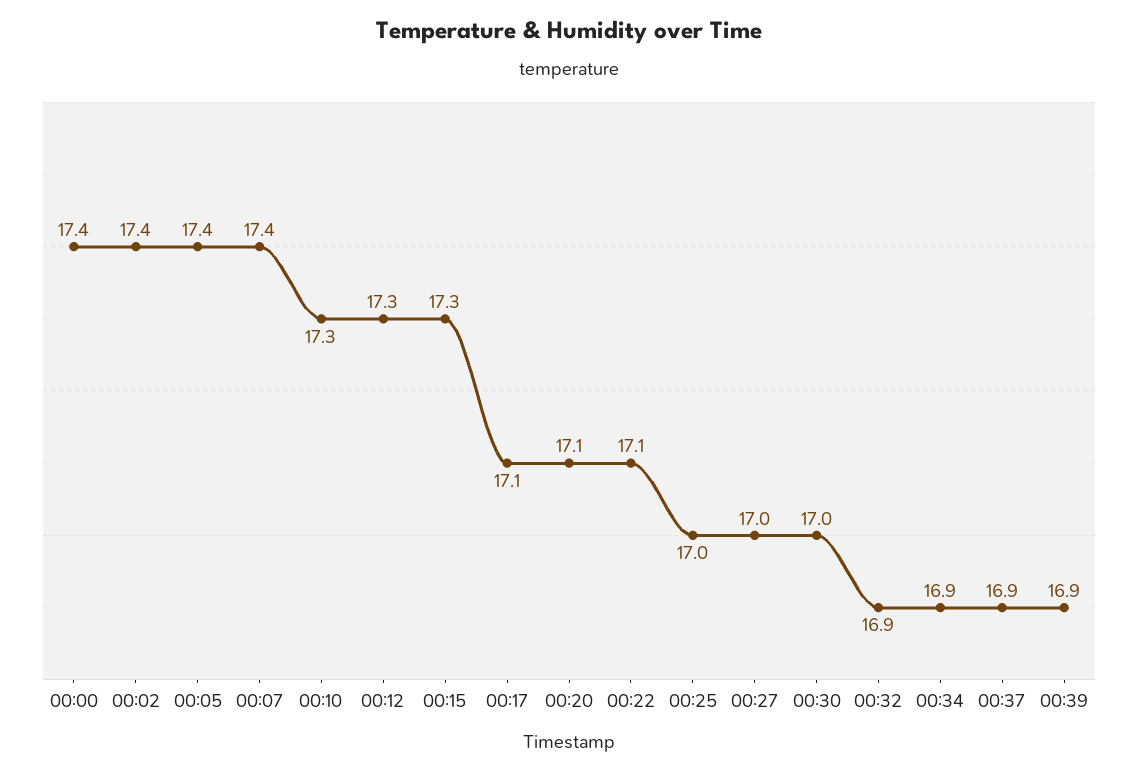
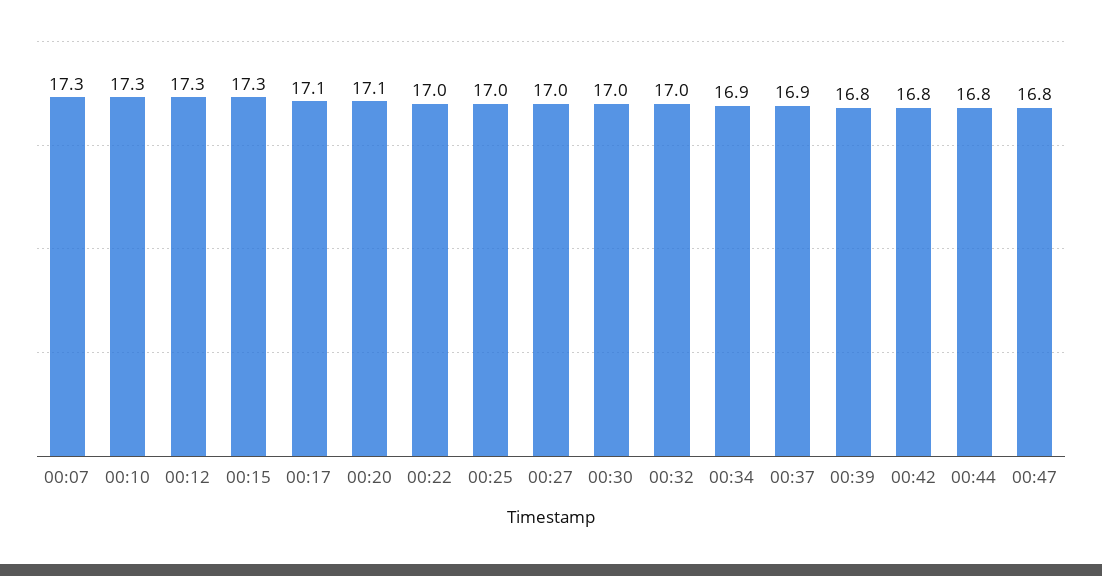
00:00: 17.4 -> none
00:02: 17.4 -> none
00:05: 17.4 -> none
00:07: 17.4 -> 17.3
00:22: 17.1 -> 17
00:32: 16.9 -> 17
00:39: 16.9 -> 16.8
00:42: none -> 16.8
00:44: none -> 16.8
00:47: none -> 16.8

